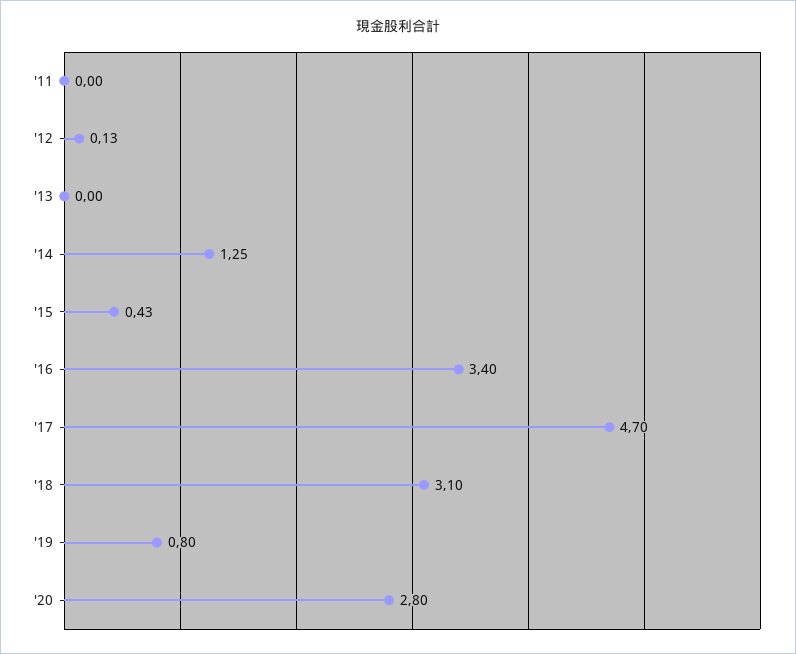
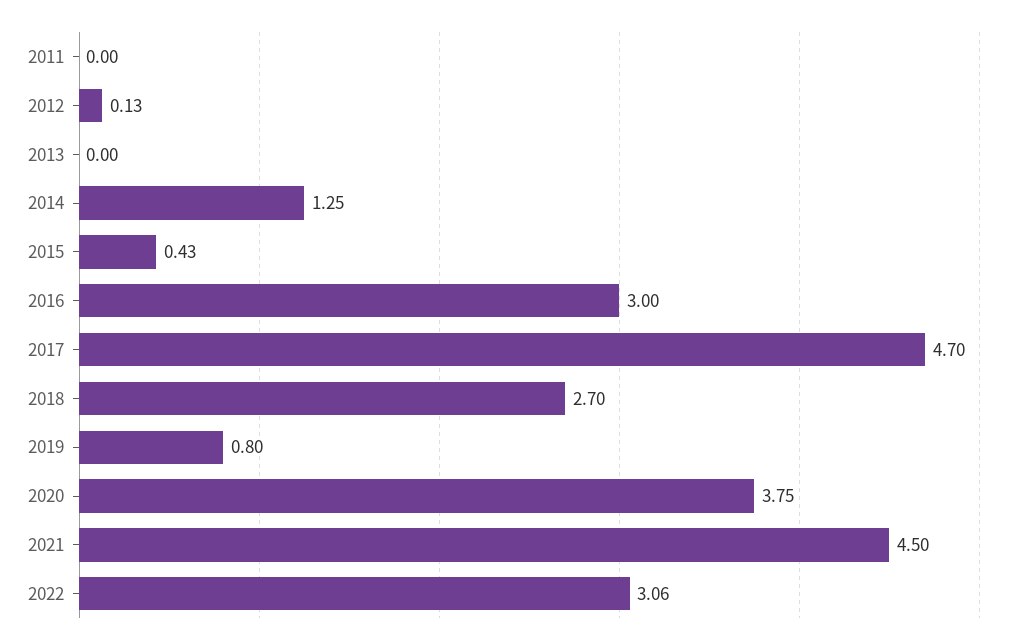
'16: 3.4 -> 3
'18: 3.1 -> 2.7
'20: 2.8 -> 3.75
2021: none -> 4.5
2022: none -> 3.06

